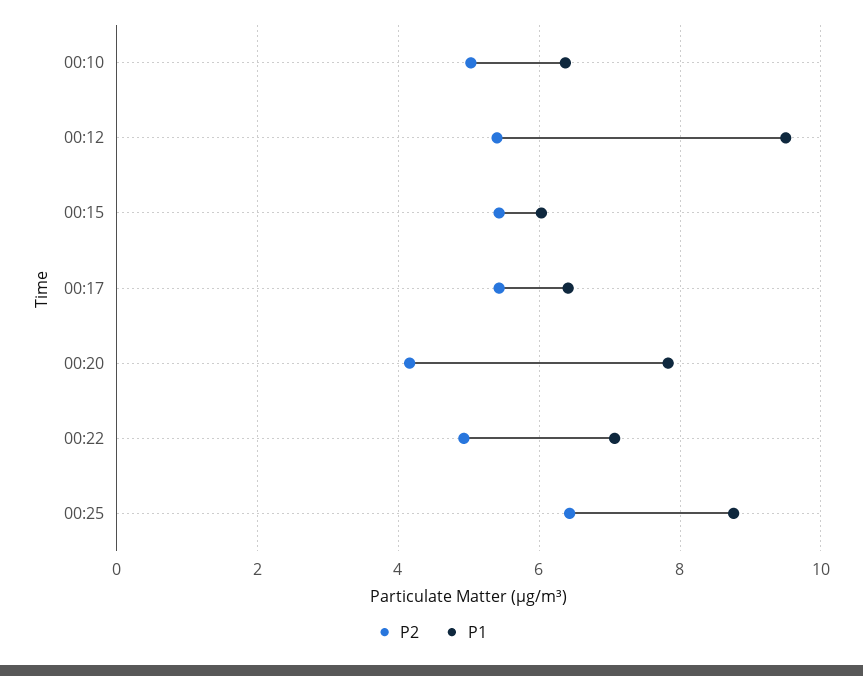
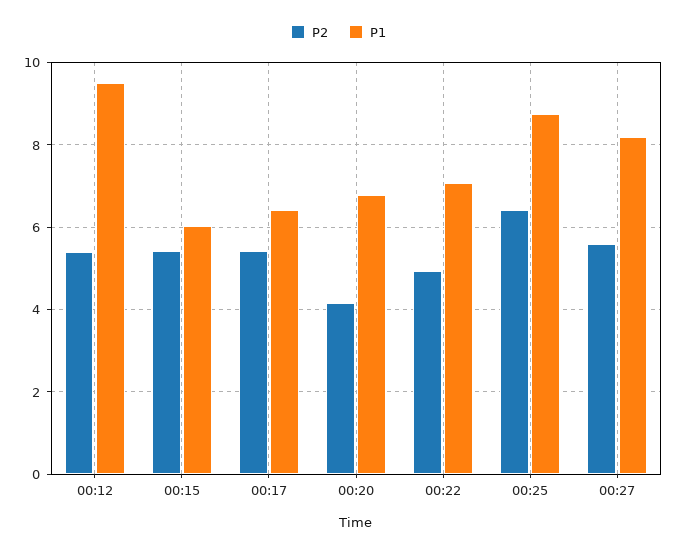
P2, 00:10: 5 -> none
P1, 00:10: 6.4 -> none
P1, 00:20: 7.8 -> 6.8
P2, 00:27: none -> 5.6
P1, 00:27: none -> 8.2

